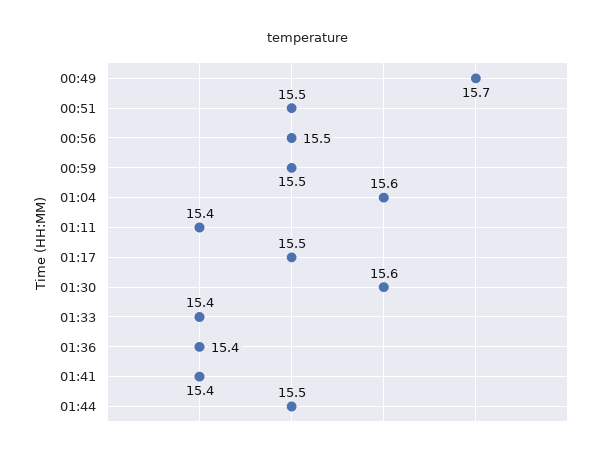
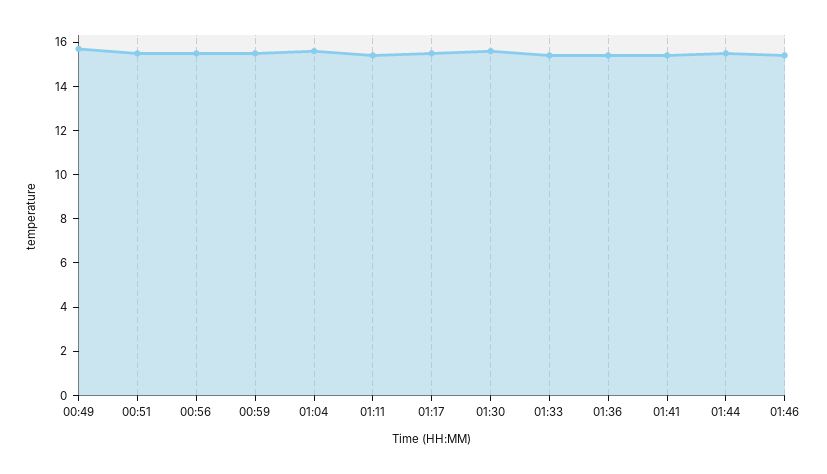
01:46: none -> 15.5

